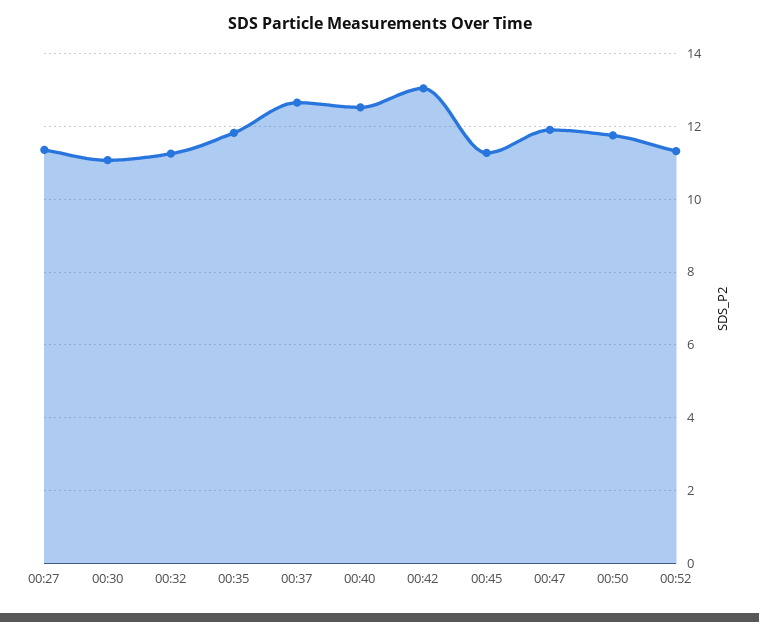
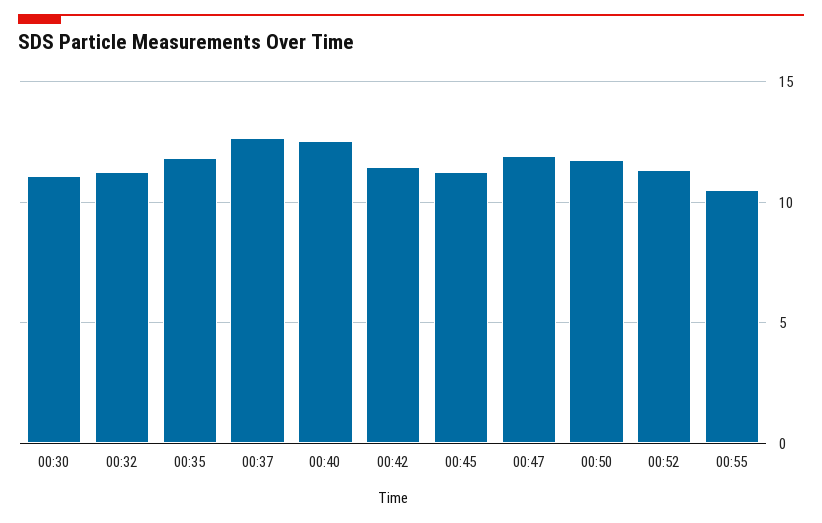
00:27: 11.4 -> none
00:42: 13 -> 11.5
00:55: none -> 10.5

